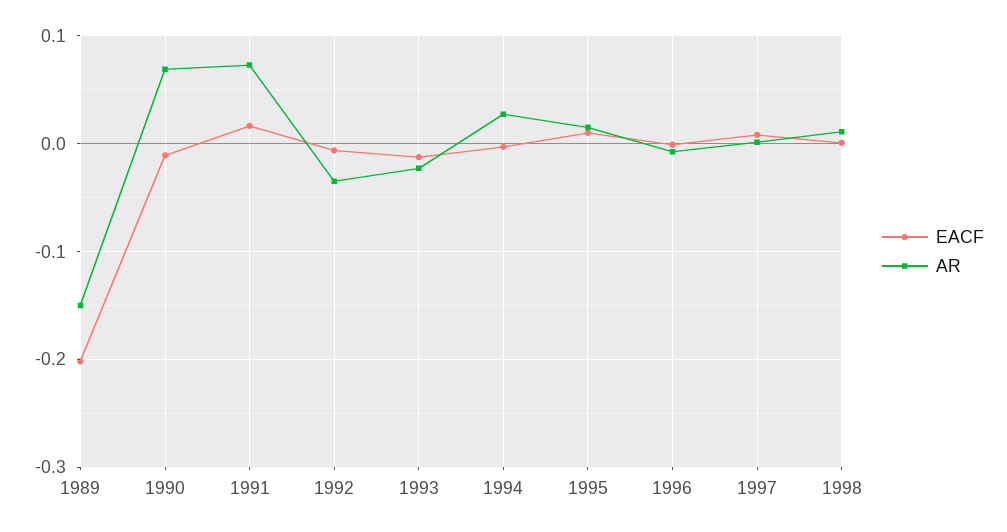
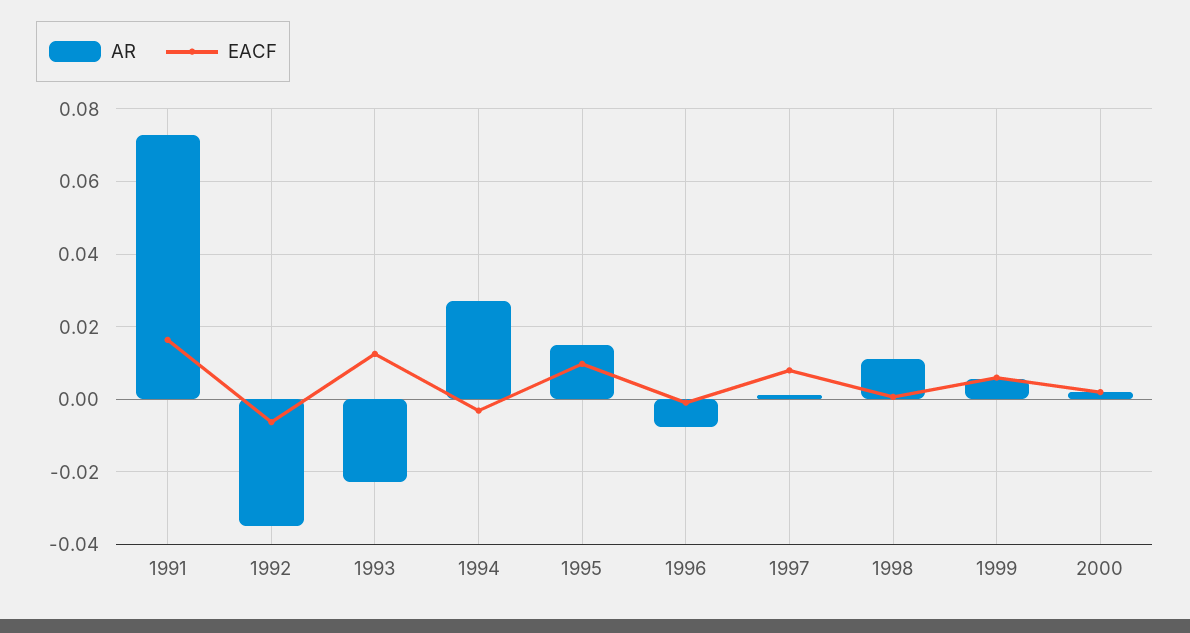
EACF, 1989: -0.2 -> none
AR, 1989: -0.15 -> none
EACF, 1990: -0.01 -> none
AR, 1990: 0.07 -> none
EACF, 1993: -0.01 -> 0.012
AR, 1999: none -> 0.006
EACF, 1999: none -> 0.006
AR, 2000: none -> 0.002
EACF, 2000: none -> 0.002

